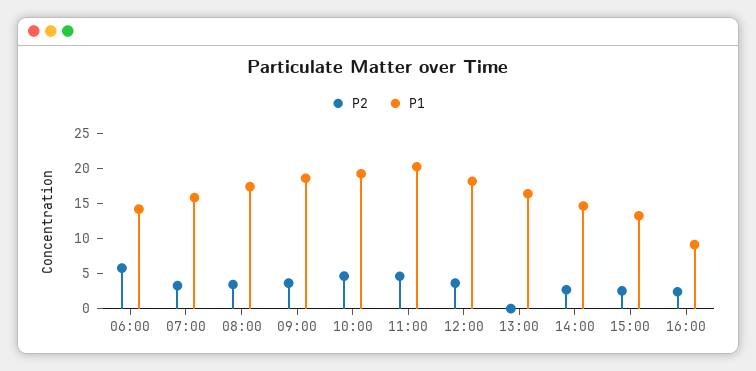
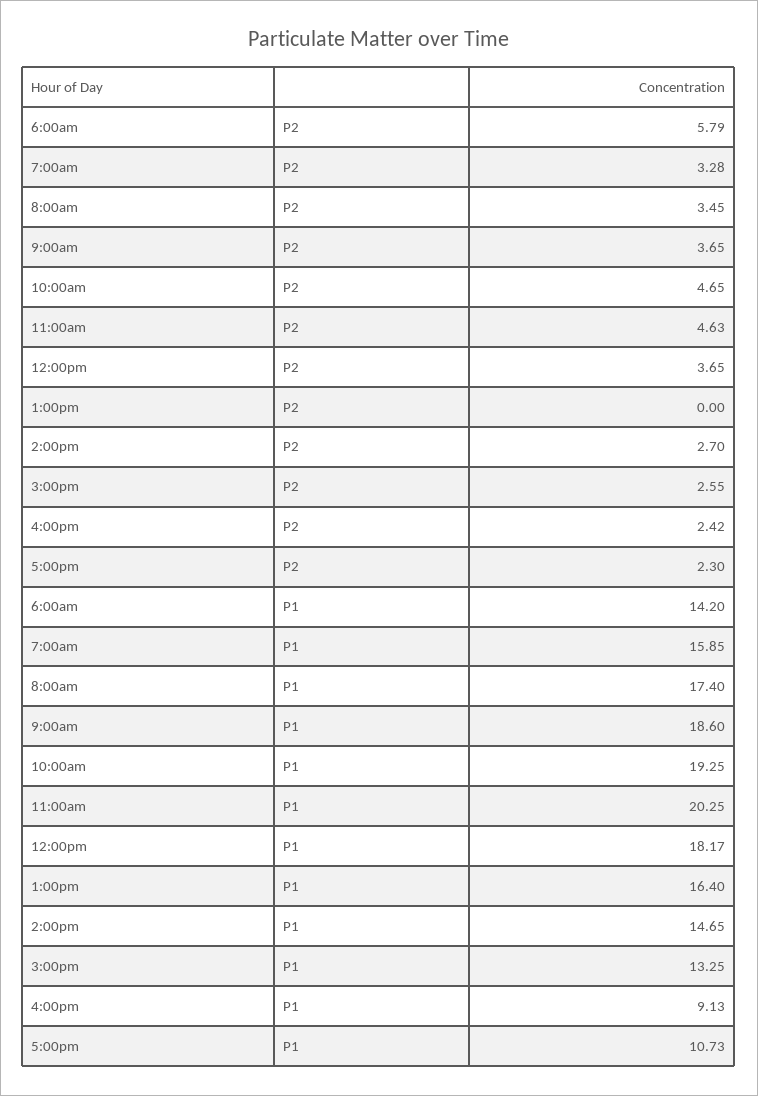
P2, 5:00pm: none -> 2.3
P1, 5:00pm: none -> 10.73

